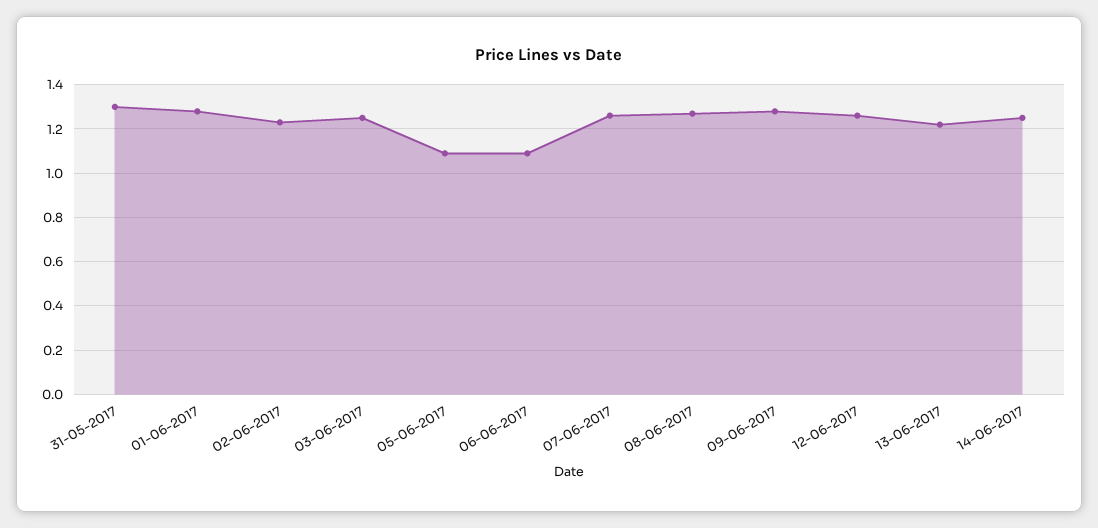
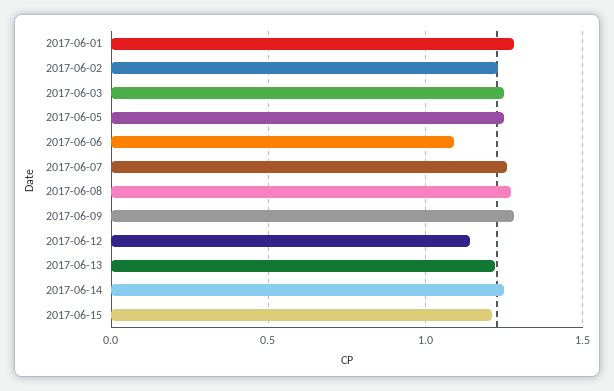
31-05-2017: 1.3 -> none
05-06-2017: 1.1 -> 1.25
12-06-2017: 1.25 -> 1.15
2017-06-15: none -> 1.2

